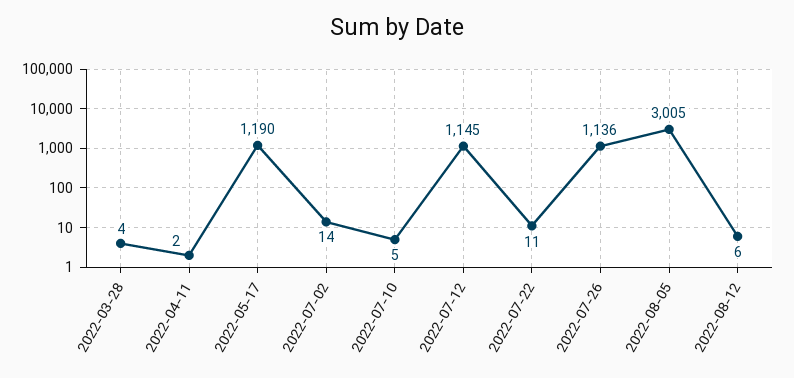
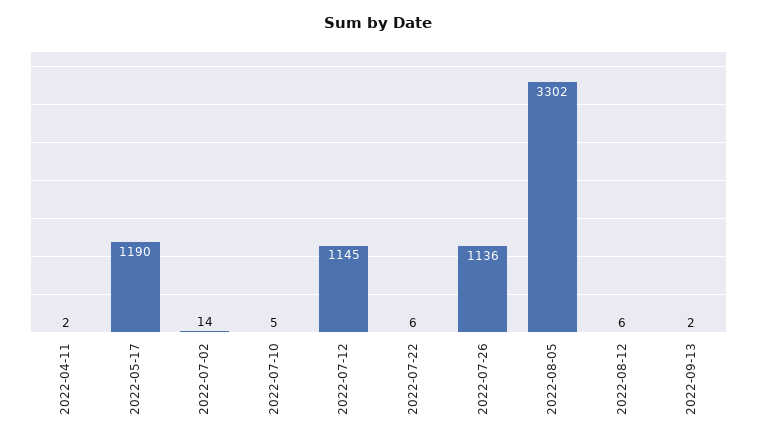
2022-03-28: 4 -> none
2022-07-22: 11 -> 6
2022-08-05: 3005 -> 3302
2022-09-13: none -> 2

